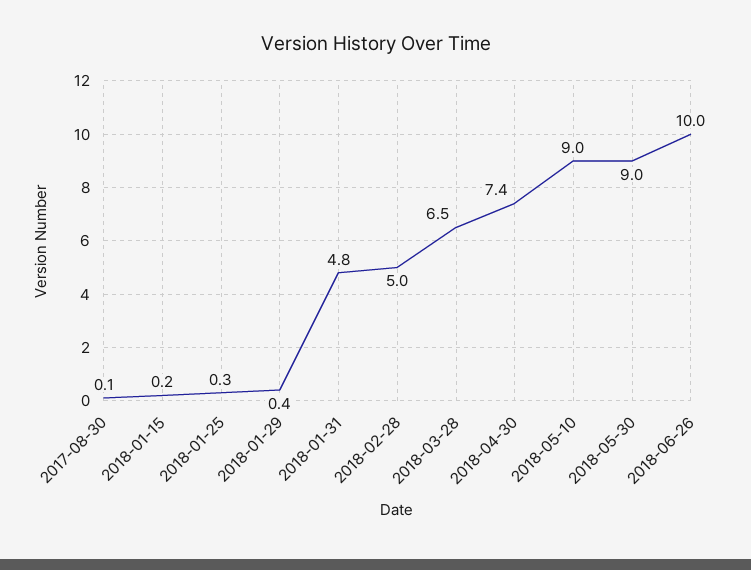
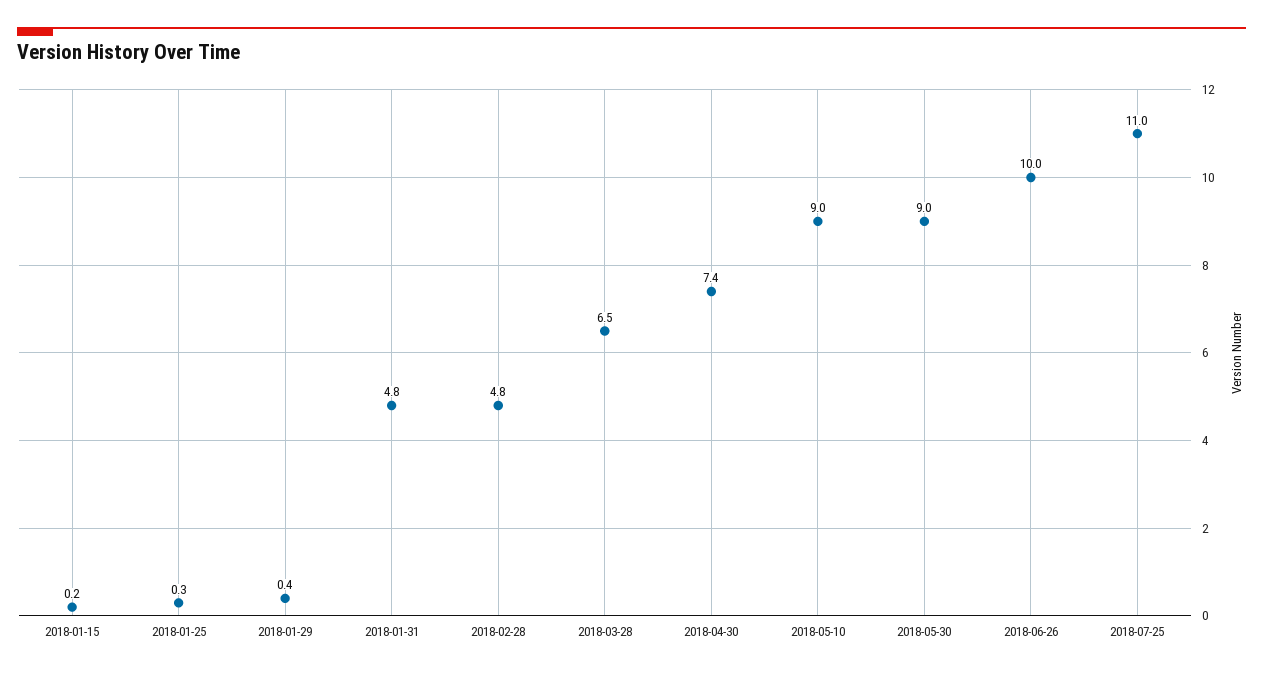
2017-08-30: 0.1 -> none
2018-02-28: 5 -> 4.8
2018-07-25: none -> 11

